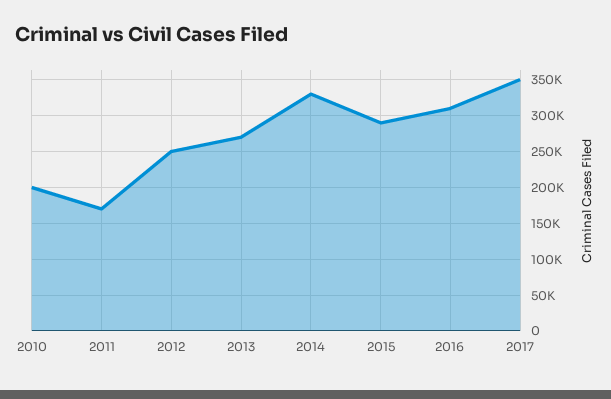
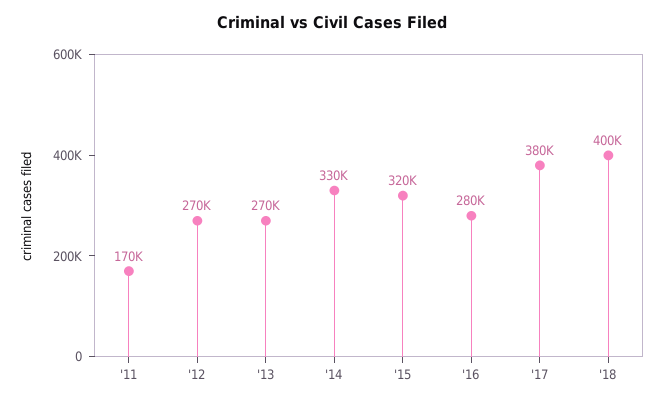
2010: 200000 -> none
2012: 250000 -> 270000
2015: 290000 -> 320000
2016: 310000 -> 280000
2017: 350000 -> 380000
'18: none -> 400000

